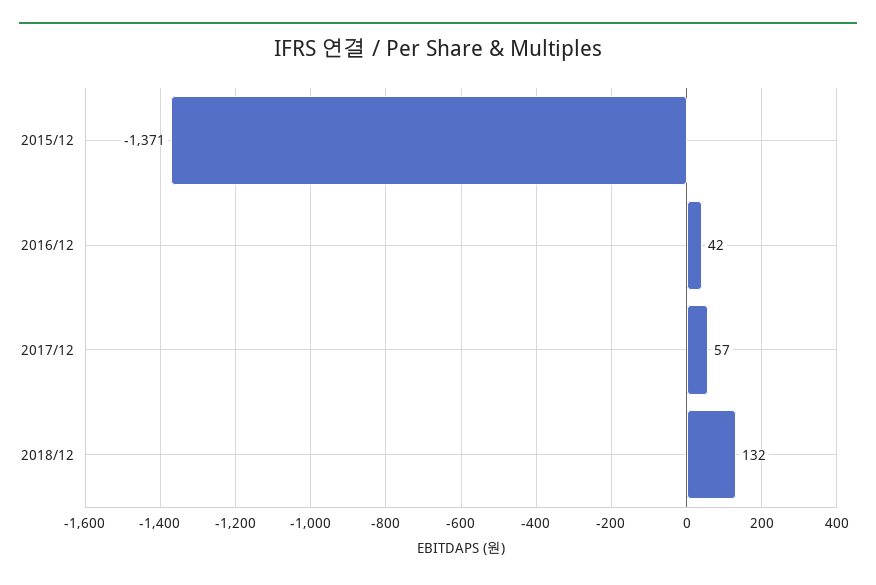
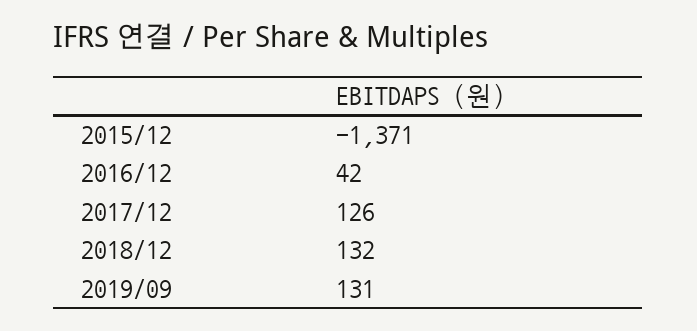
2017/12: 57 -> 126
2019/09: none -> 131

